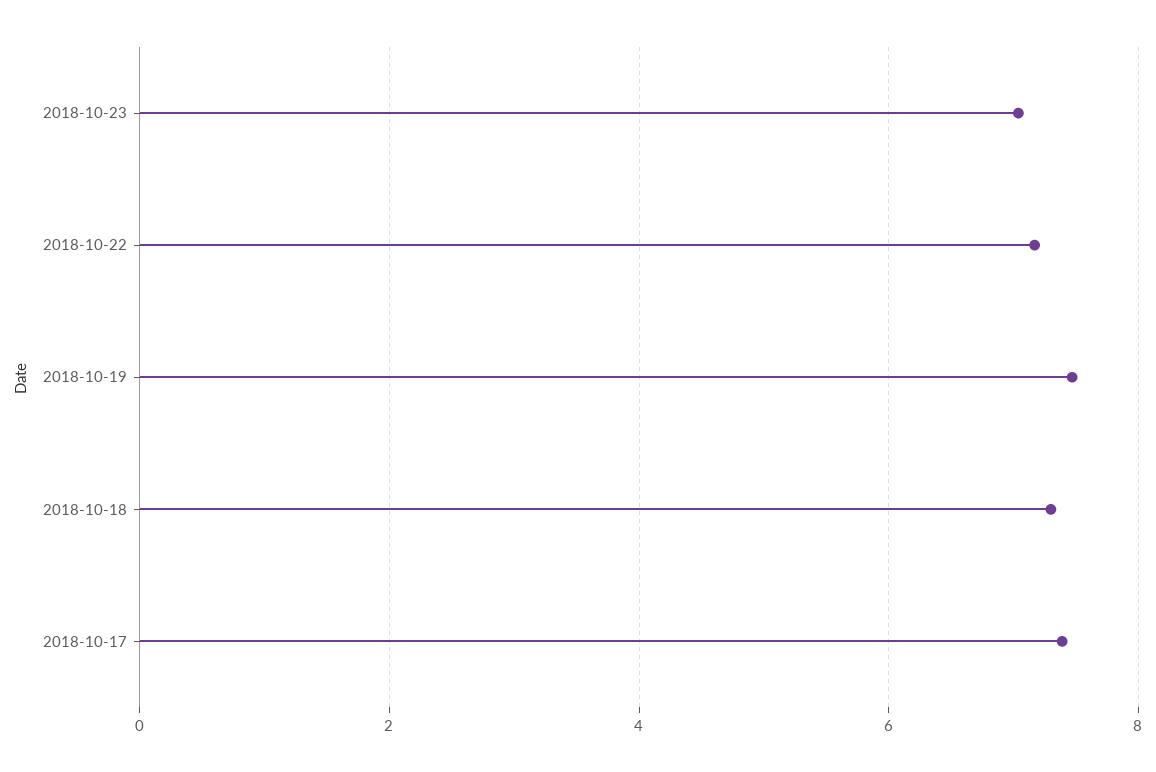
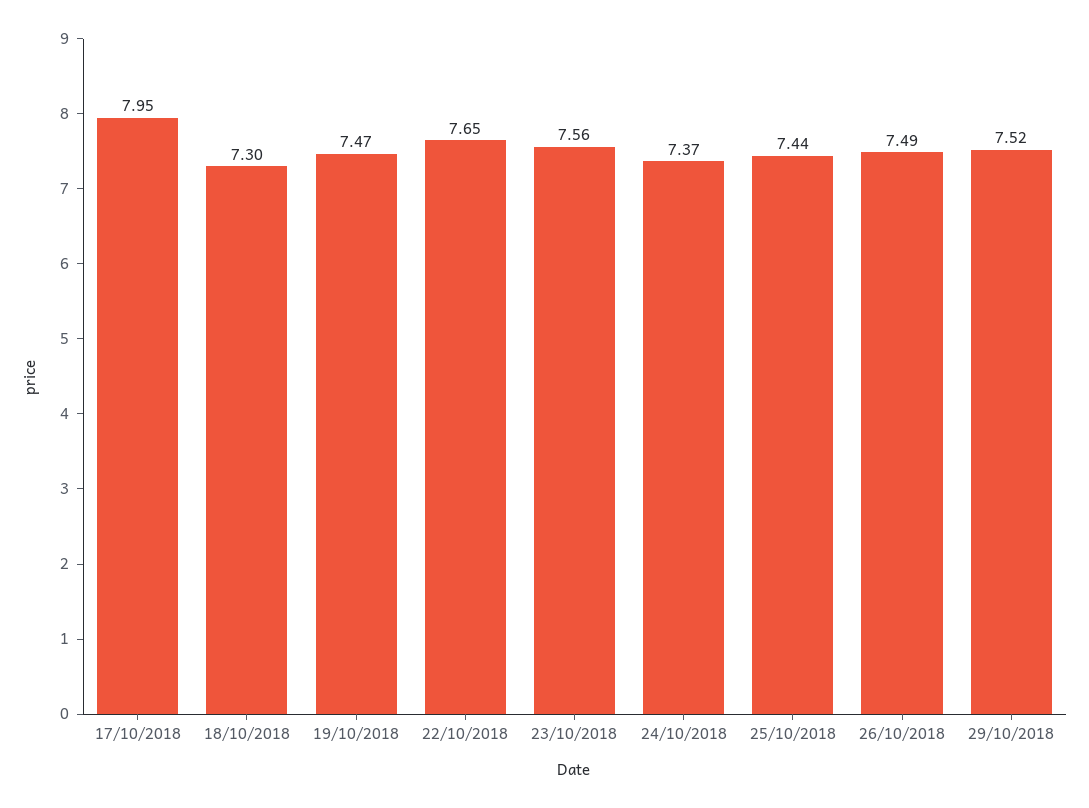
2018-10-23: 7 -> 7.56
2018-10-22: 7.2 -> 7.65
2018-10-17: 7.4 -> 7.95
24/10/2018: none -> 7.37
25/10/2018: none -> 7.44
26/10/2018: none -> 7.49
29/10/2018: none -> 7.52

